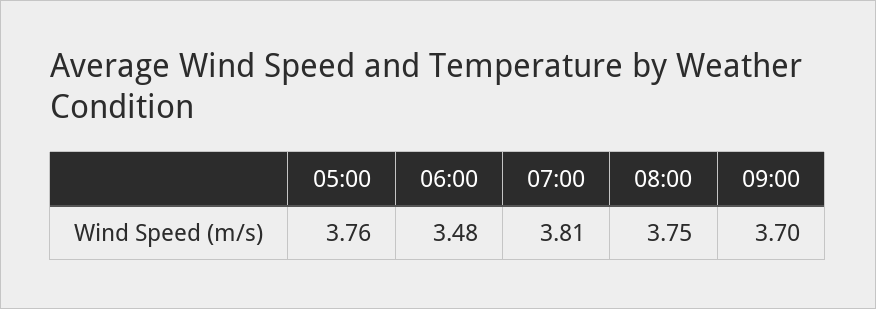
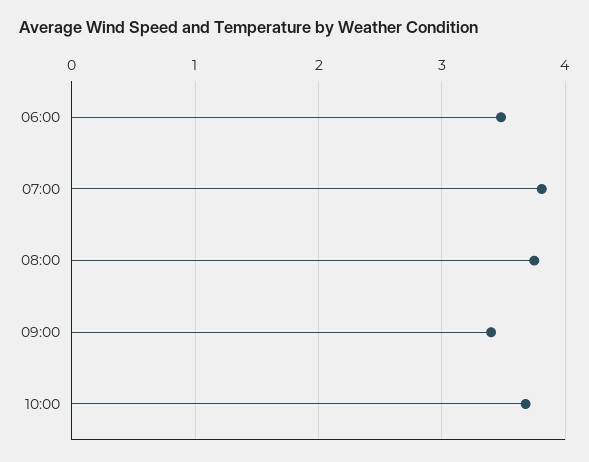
05:00: 3.76 -> none
09:00: 3.7 -> 3.4
10:00: none -> 3.7

